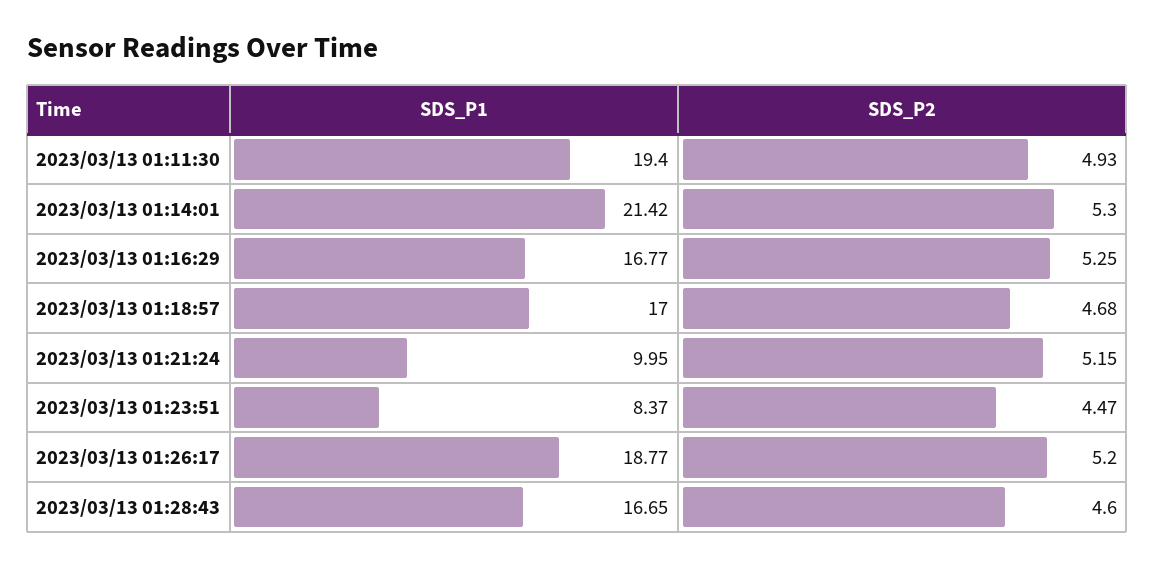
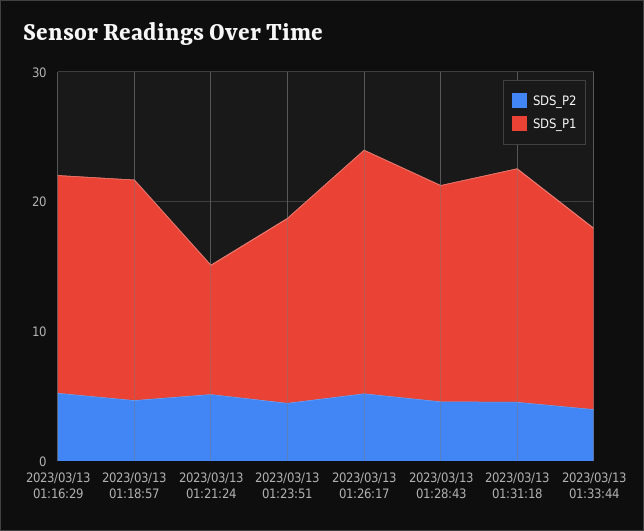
SDS_P1, 2023/03/13 01:11:30: 19.4 -> none
SDS_P2, 2023/03/13 01:11:30: 4.93 -> none
SDS_P1, 2023/03/13 01:14:01: 21.42 -> none
SDS_P2, 2023/03/13 01:14:01: 5.3 -> none
SDS_P1, 2023/03/13 01:23:51: 8.37 -> 14
SDS_P2, 2023/03/13 01:31:18: none -> 4
SDS_P1, 2023/03/13 01:31:18: none -> 18
SDS_P2, 2023/03/13 01:33:44: none -> 4
SDS_P1, 2023/03/13 01:33:44: none -> 14

